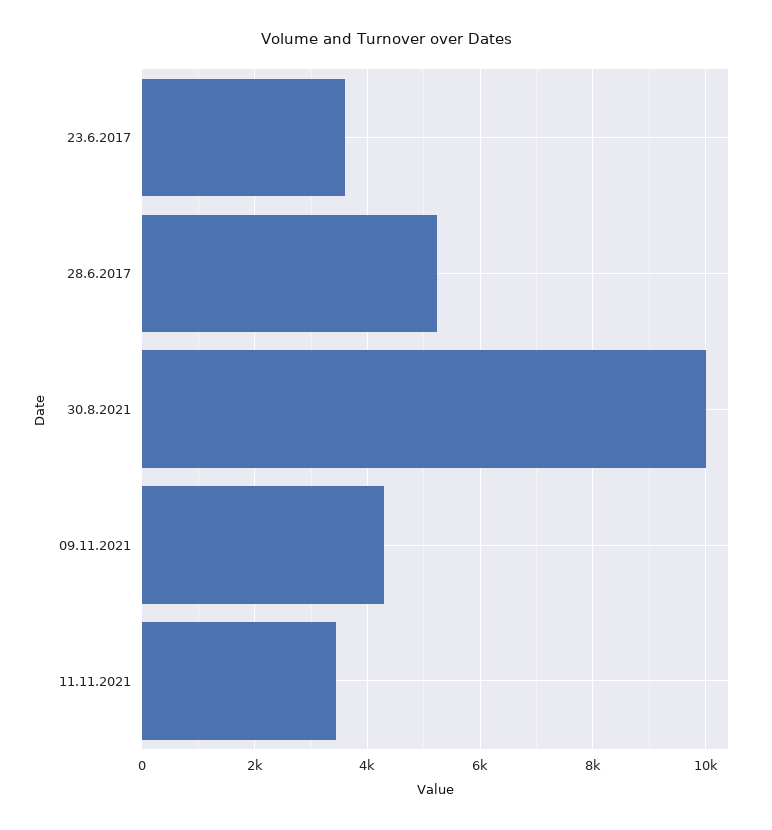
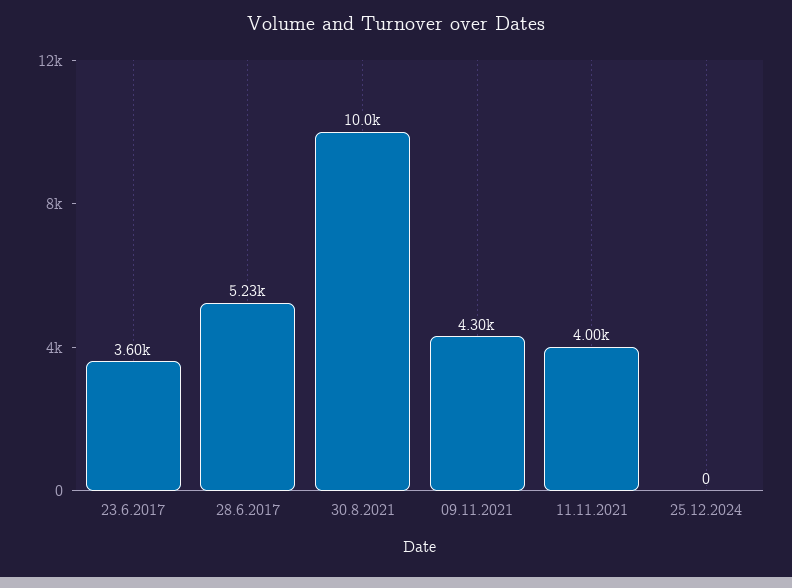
11.11.2021: 3400 -> 4000
25.12.2024: none -> 0

